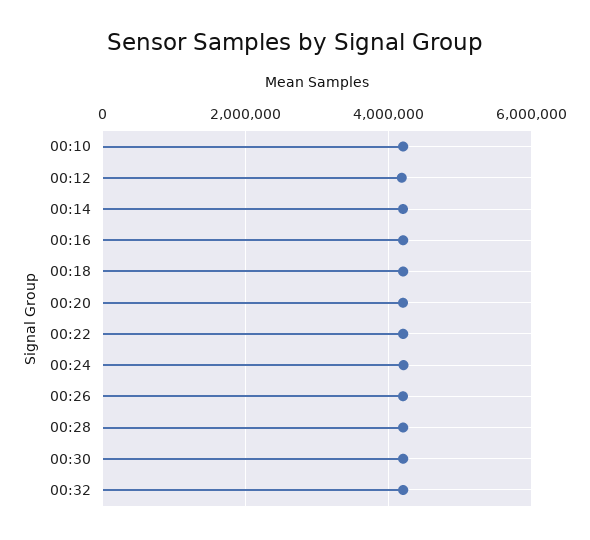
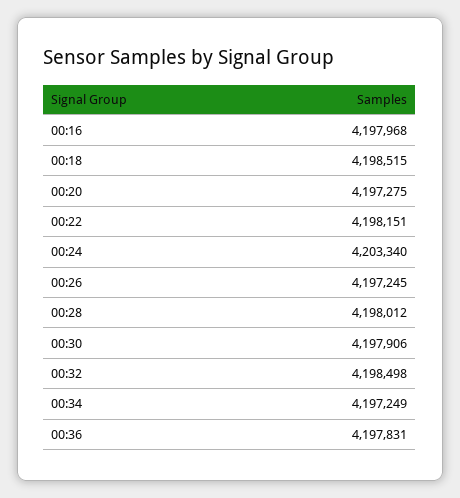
00:10: 4200000 -> none
00:12: 4200000 -> none
00:14: 4200000 -> none
00:34: none -> 4197249
00:36: none -> 4197831

